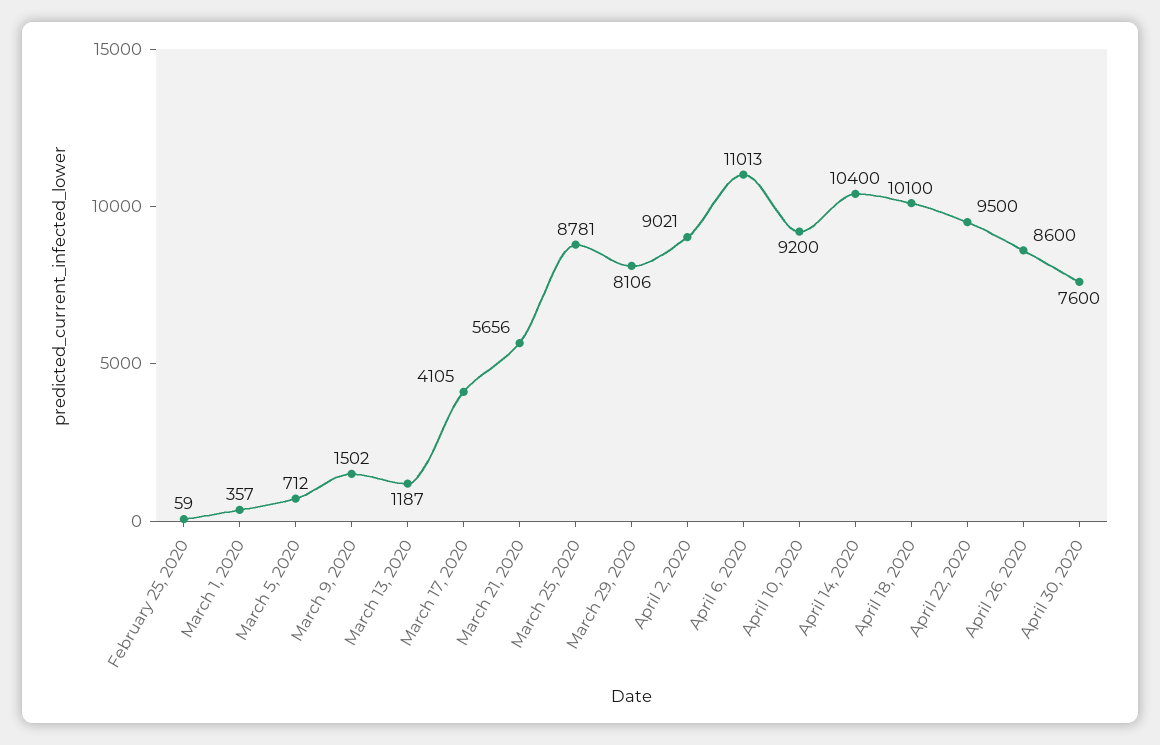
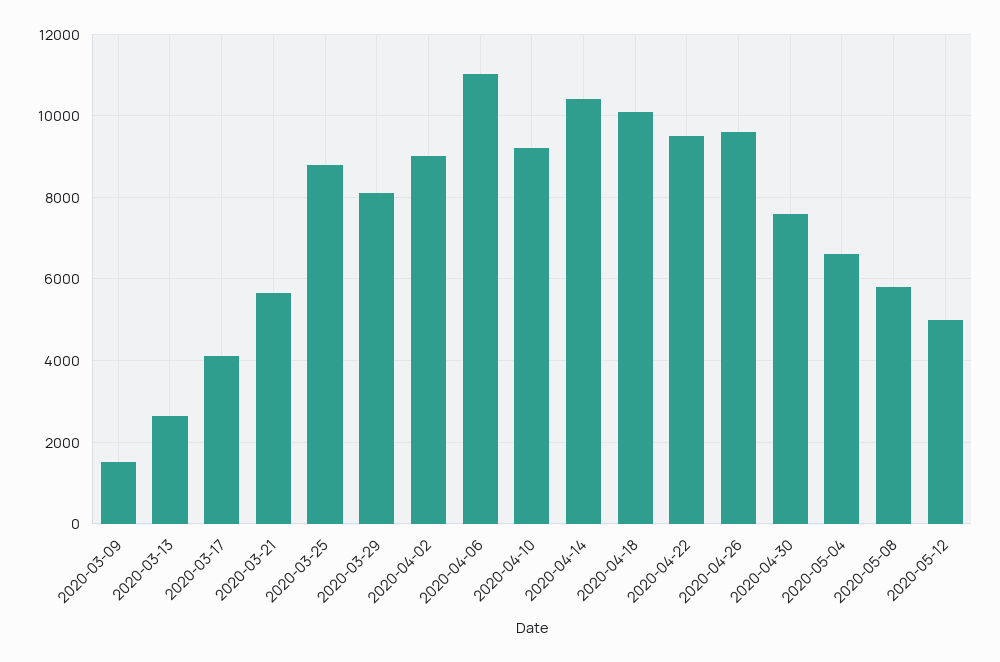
February 25, 2020: 59 -> none
March 1, 2020: 357 -> none
March 5, 2020: 712 -> none
March 13, 2020: 1187 -> 2600
April 26, 2020: 8600 -> 9600
2020-05-04: none -> 6600
2020-05-08: none -> 5800
2020-05-12: none -> 5000

